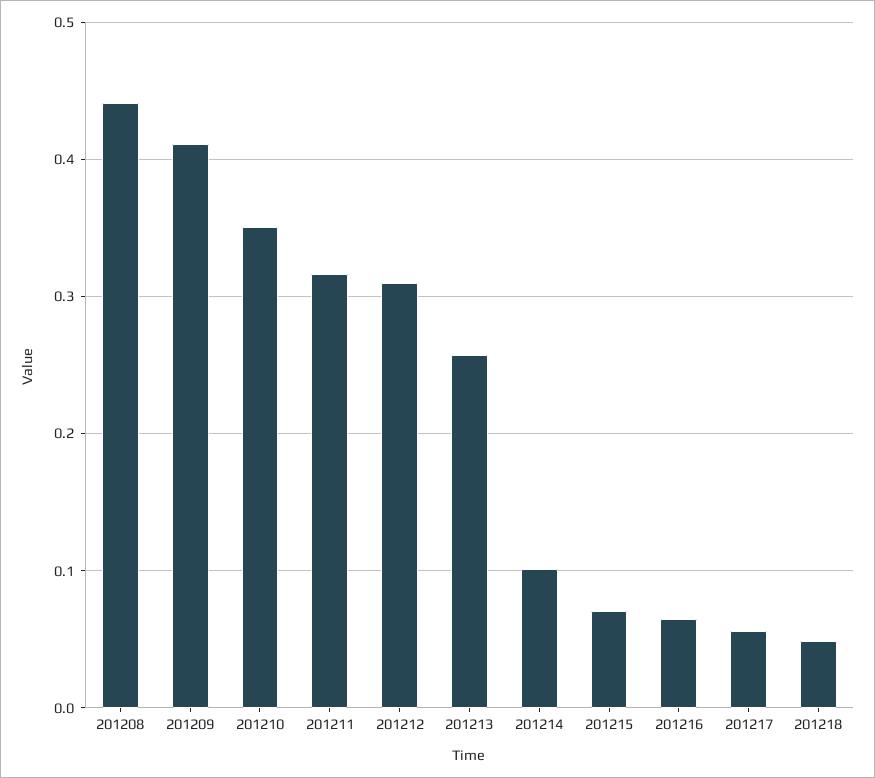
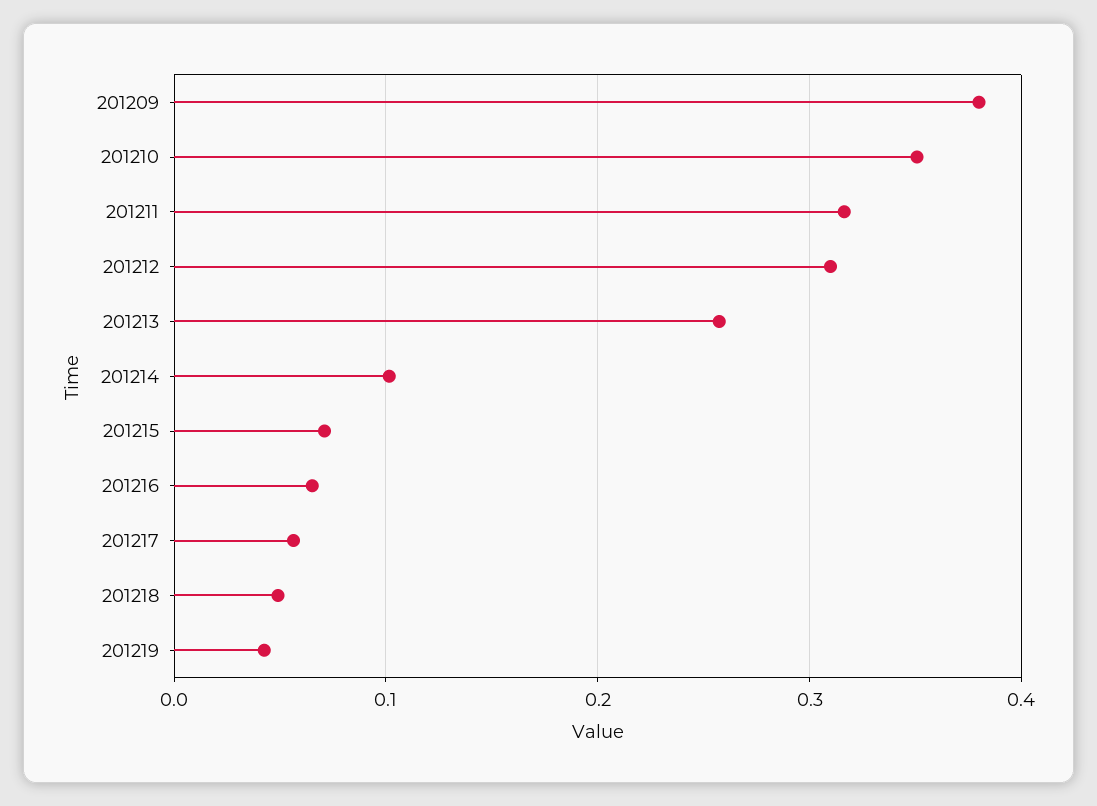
201208: 0.44 -> none
201209: 0.41 -> 0.38
201219: none -> 0.04

